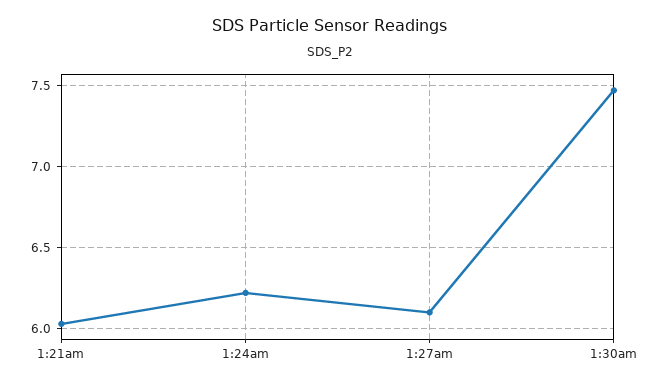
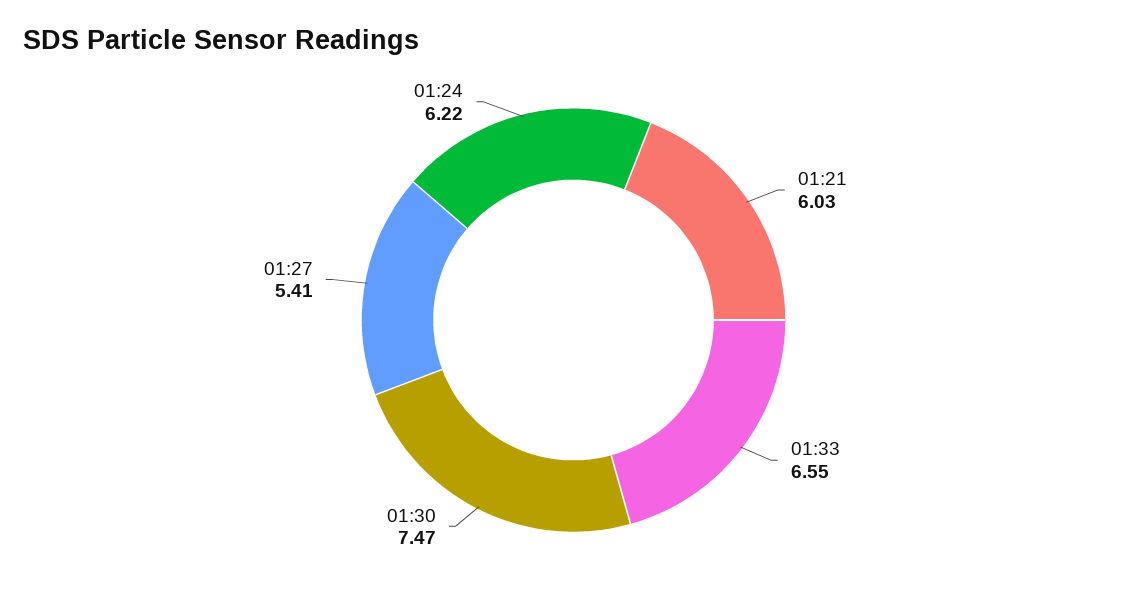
1:27am: 6.1 -> 5.41
01:33: none -> 6.55

